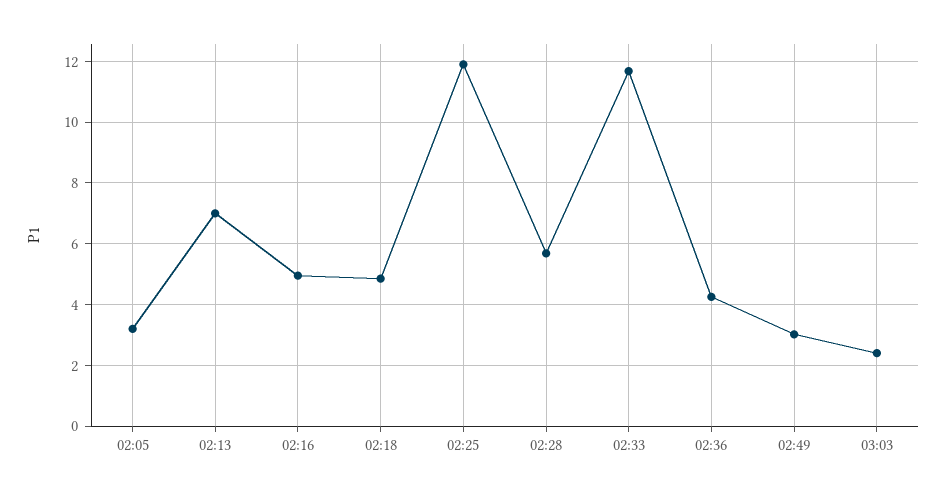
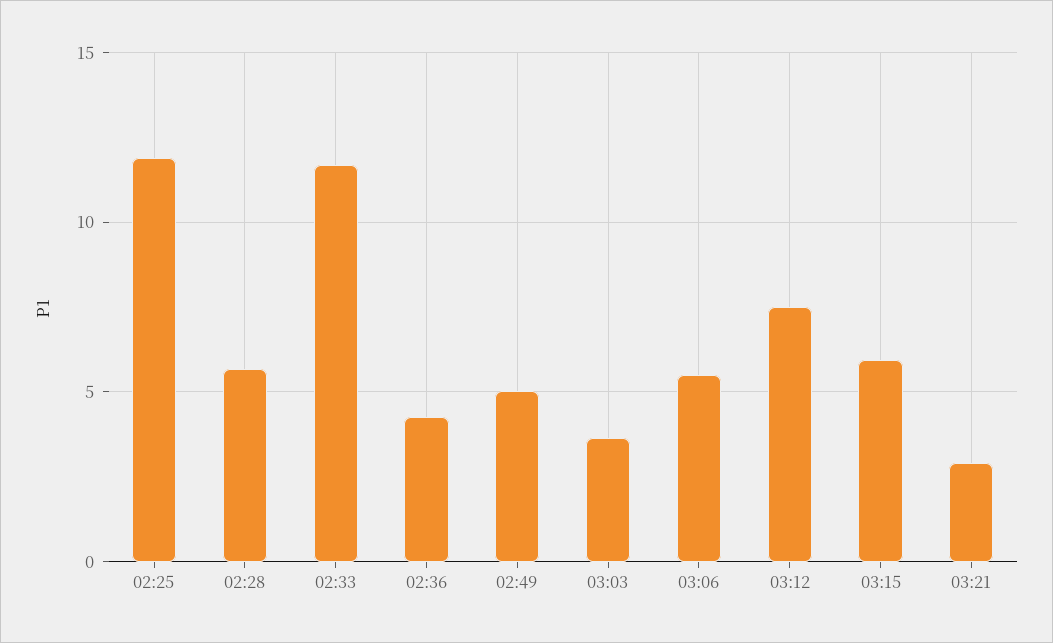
02:05: 3.2 -> none
02:13: 7 -> none
02:16: 5 -> none
02:18: 4.8 -> none
02:49: 3 -> 5
03:03: 2.4 -> 3.5
03:06: none -> 5.5
03:12: none -> 7.5
03:15: none -> 6
03:21: none -> 3

